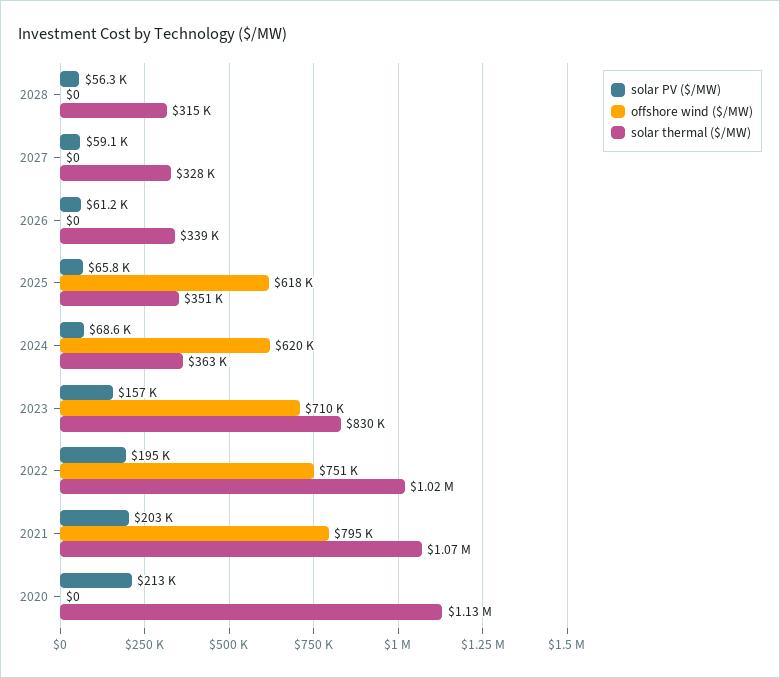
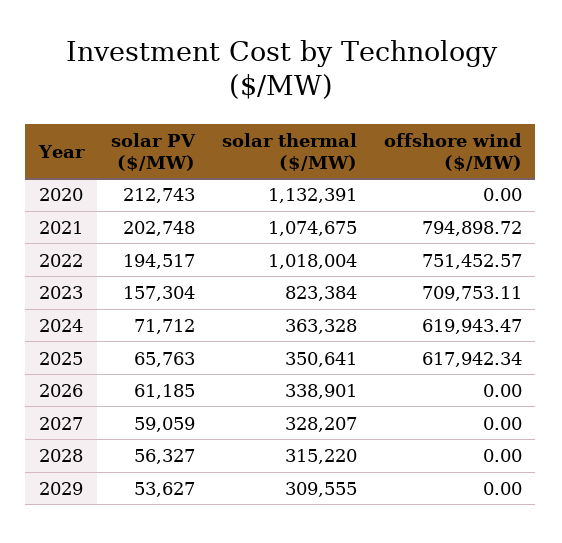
solar PV ($/MW), 2024: 68600 -> 71712
solar thermal ($/MW), 2023: 830000 -> 823384
solar PV ($/MW), 2029: none -> 53627
solar thermal ($/MW), 2029: none -> 309555
offshore wind ($/MW), 2029: none -> 0

